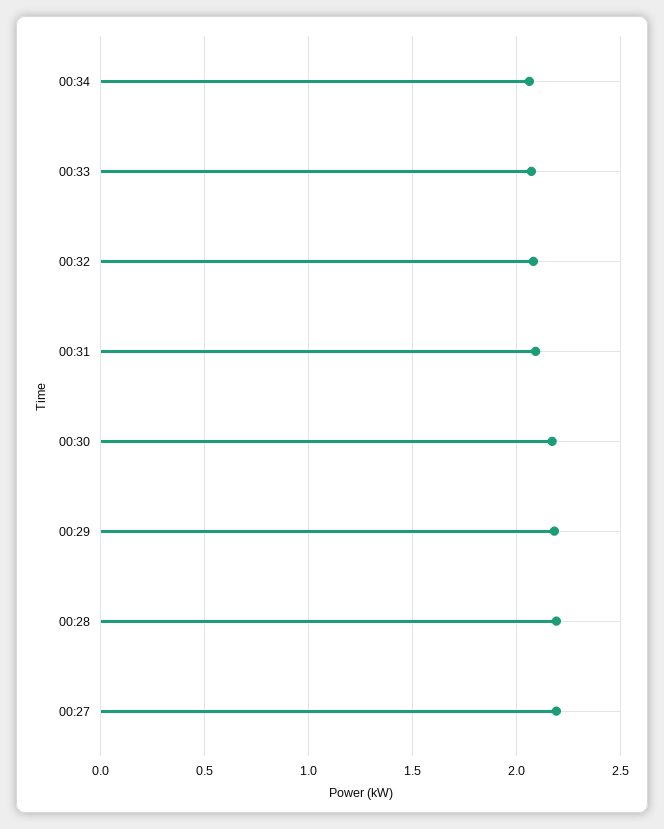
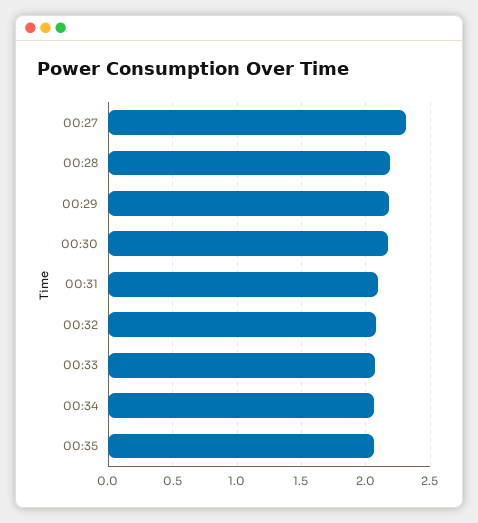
00:27: 2.2 -> 2.3
00:35: none -> 2.05

